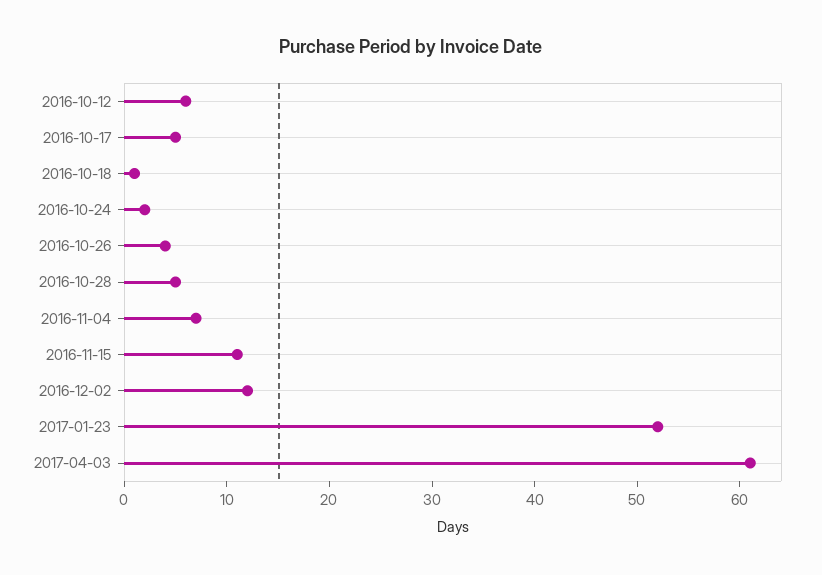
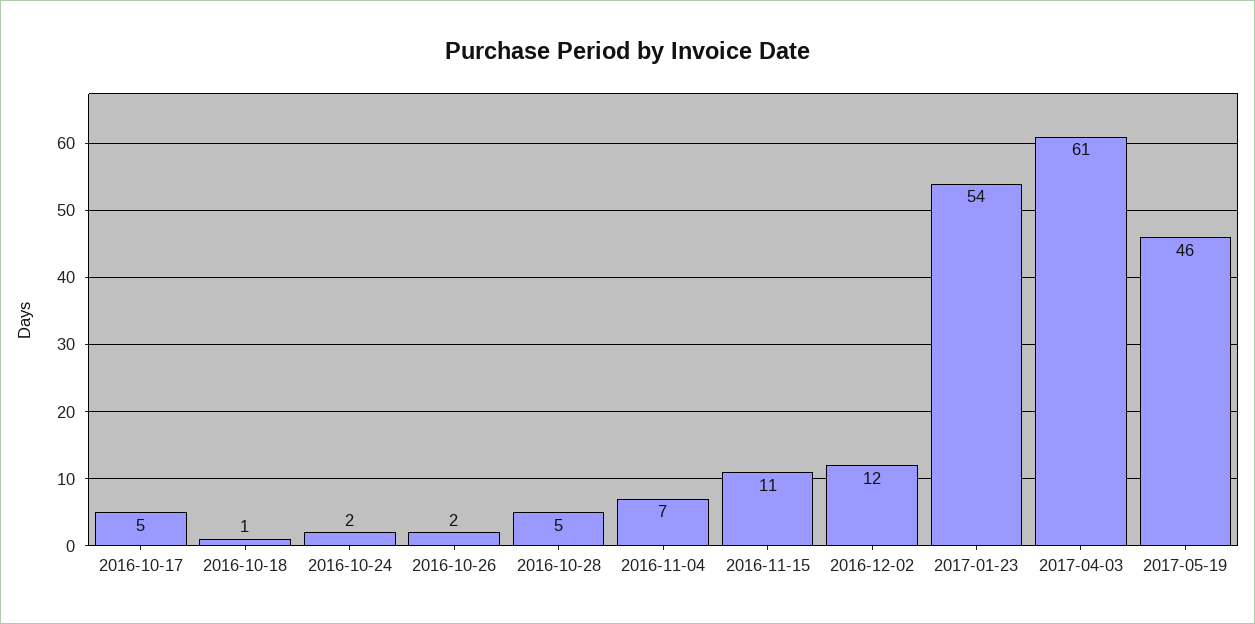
2016-10-12: 6 -> none
2016-10-26: 4 -> 2
2017-01-23: 52 -> 54
2017-05-19: none -> 46

